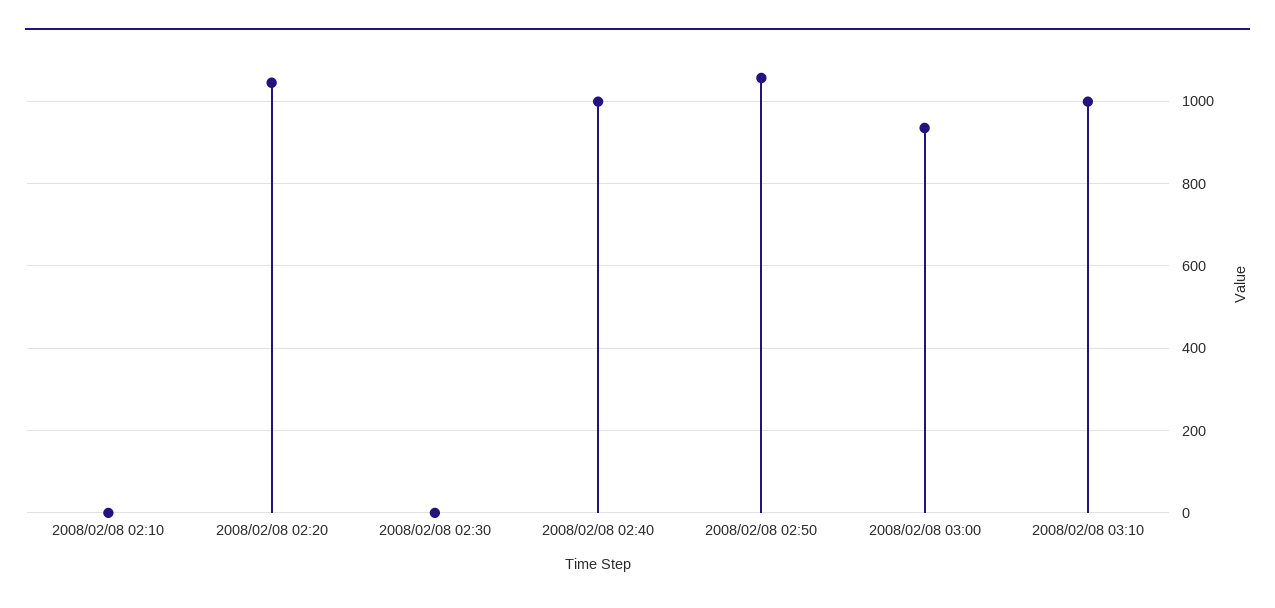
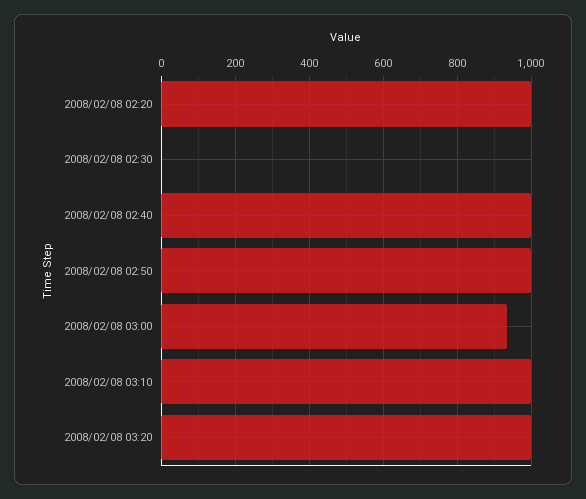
2008/02/08 02:10: 0 -> none
2008/02/08 02:20: 1040 -> 1000
2008/02/08 02:50: 1060 -> 1000
2008/02/08 03:20: none -> 1000

